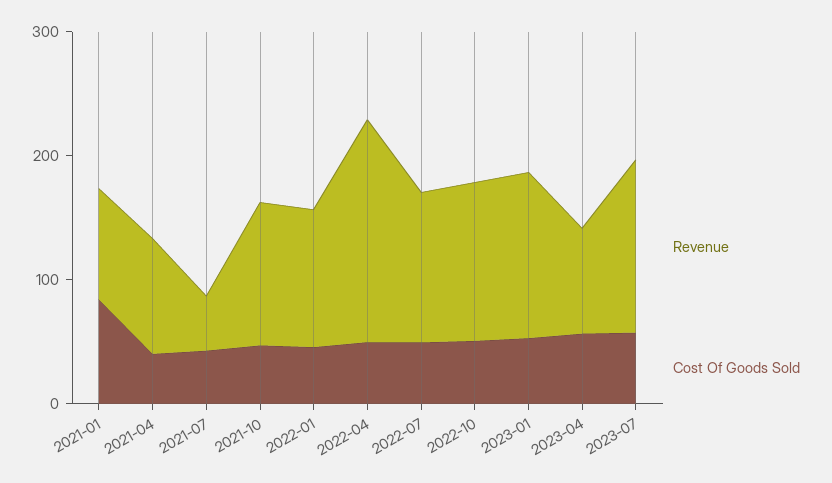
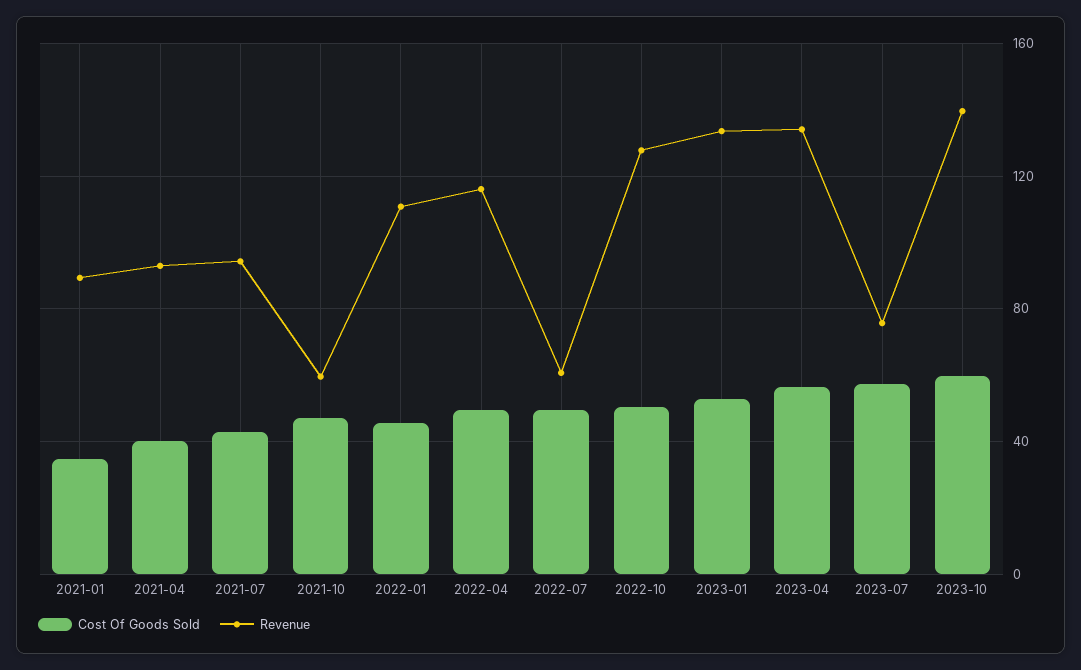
Cost Of Goods Sold, 2021-01: 80 -> 35
Revenue, 2021-07: 40 -> 95
Revenue, 2021-10: 120 -> 60
Revenue, 2022-04: 180 -> 115
Revenue, 2022-07: 120 -> 60
Revenue, 2023-04: 80 -> 135
Revenue, 2023-07: 140 -> 75
Cost Of Goods Sold, 2023-10: none -> 60
Revenue, 2023-10: none -> 140

